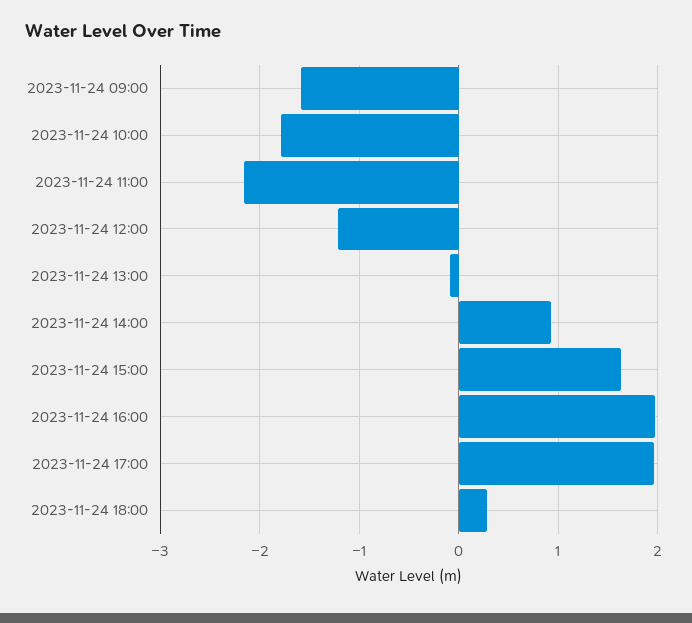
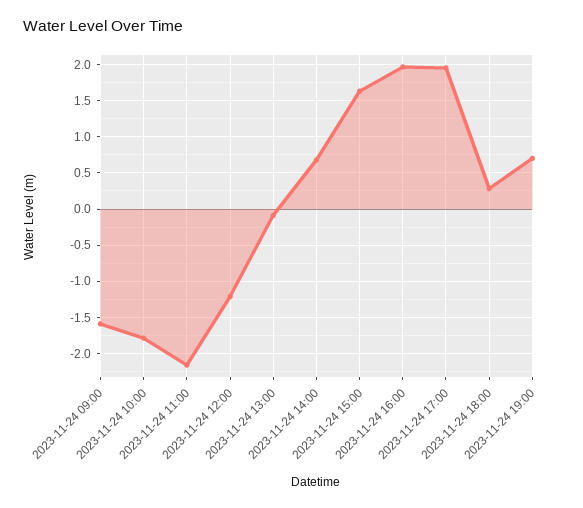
2023-11-24 14:00: 0.9 -> 0.7
2023-11-24 19:00: none -> 0.7

